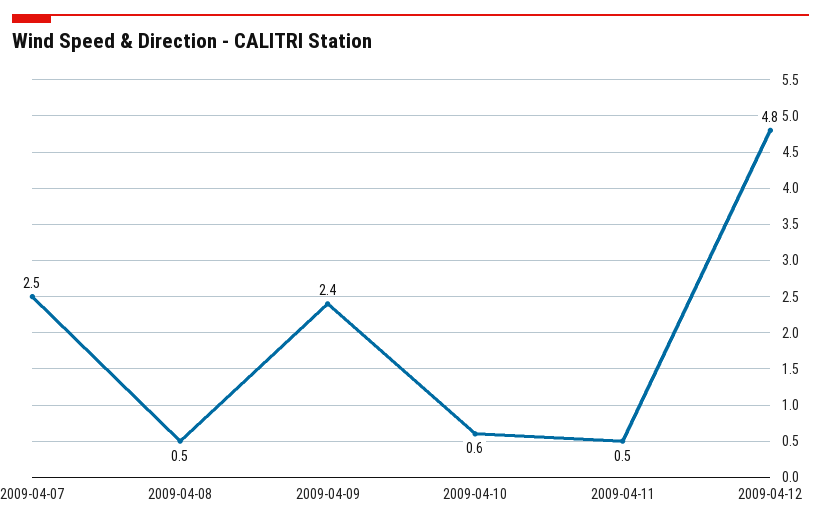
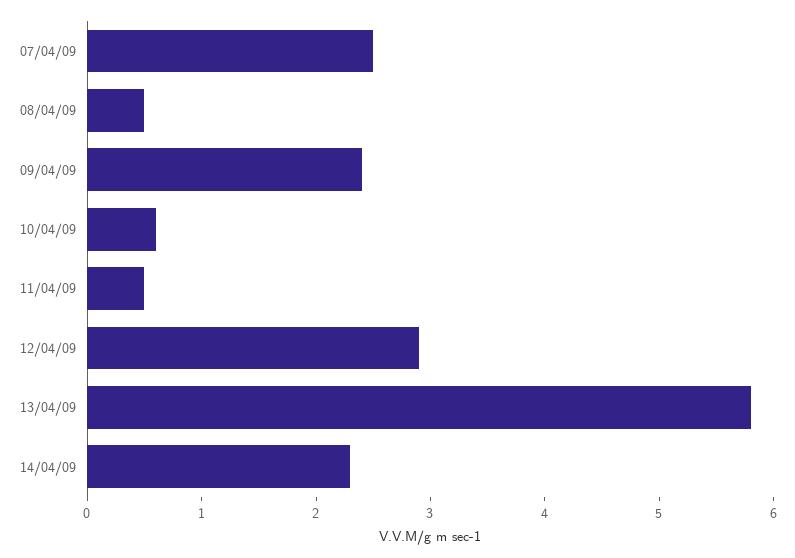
2009-04-12: 4.8 -> 2.9
13/04/09: none -> 5.8
14/04/09: none -> 2.3

